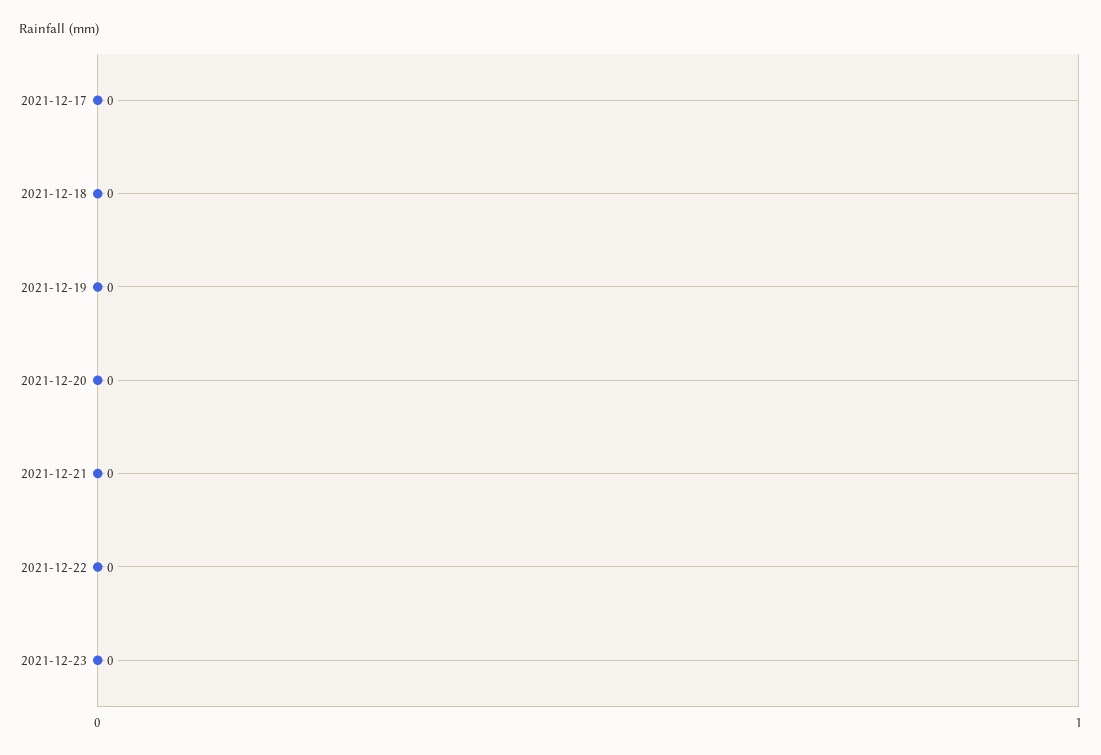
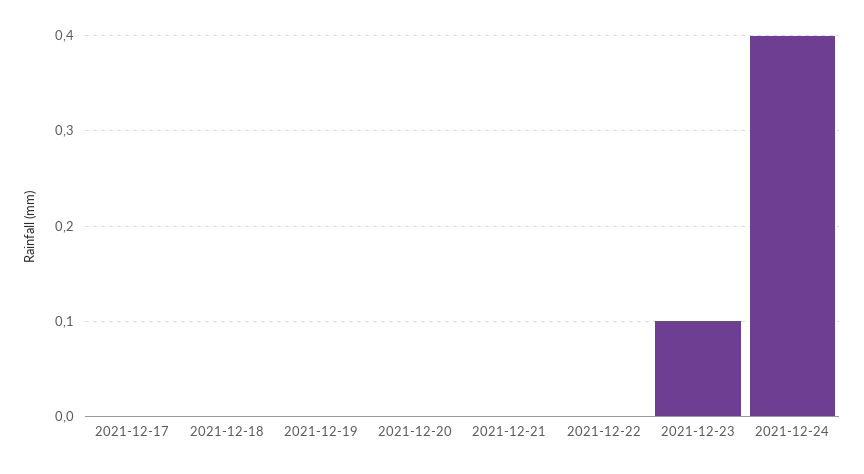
2021-12-23: 0 -> 0.1
2021-12-24: none -> 0.4

